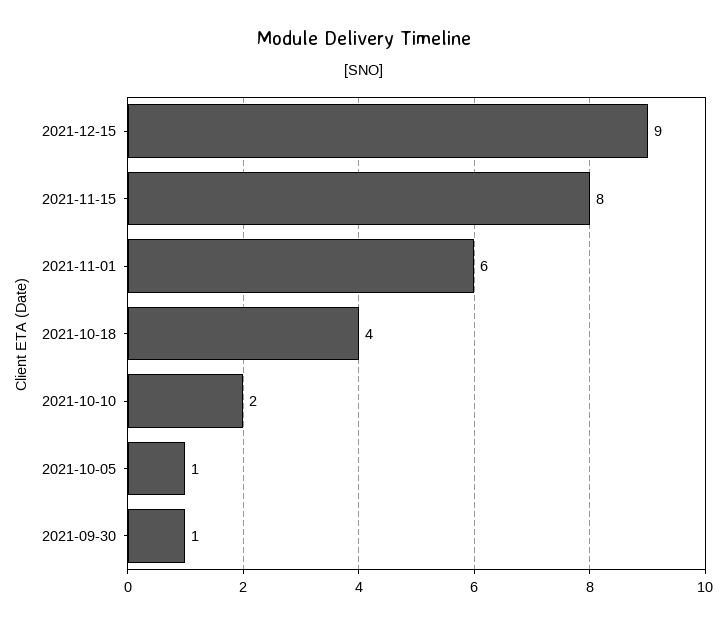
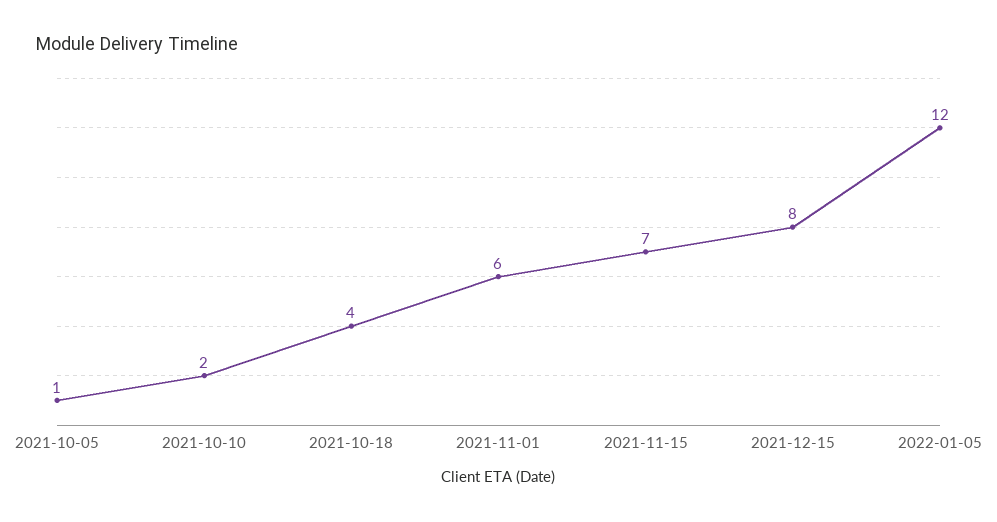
2021-12-15: 9 -> 8
2021-11-15: 8 -> 7
2021-09-30: 1 -> none
2022-01-05: none -> 12

